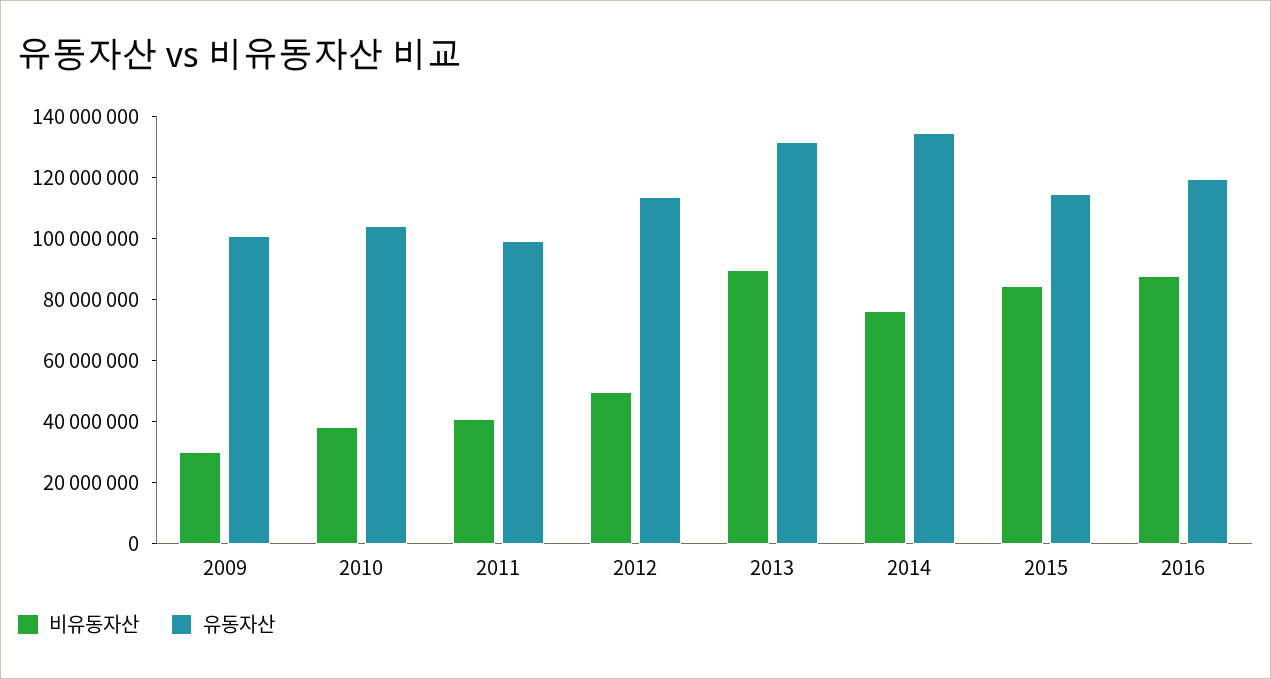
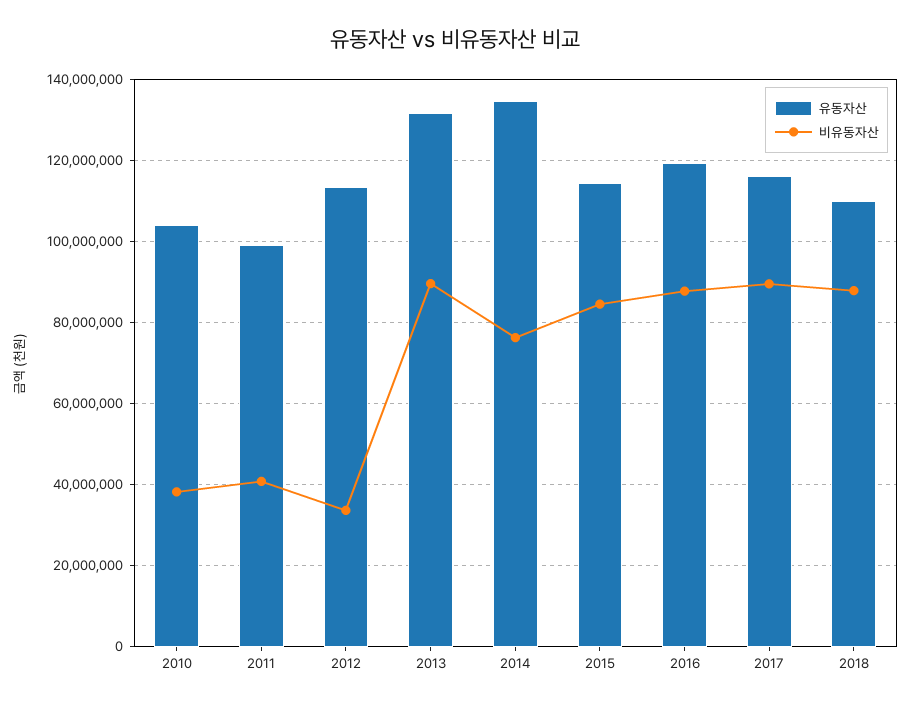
비유동자산, 2009: 30000000 -> none
유동자산, 2009: 100000000 -> none
비유동자산, 2012: 50000000 -> 34000000
유동자산, 2017: none -> 116000000
비유동자산, 2017: none -> 90000000
유동자산, 2018: none -> 110000000
비유동자산, 2018: none -> 88000000

